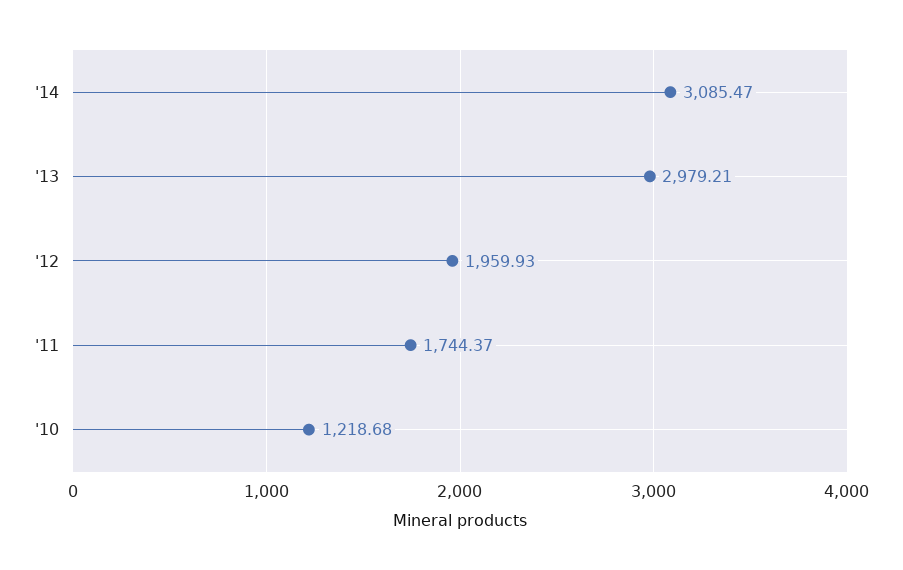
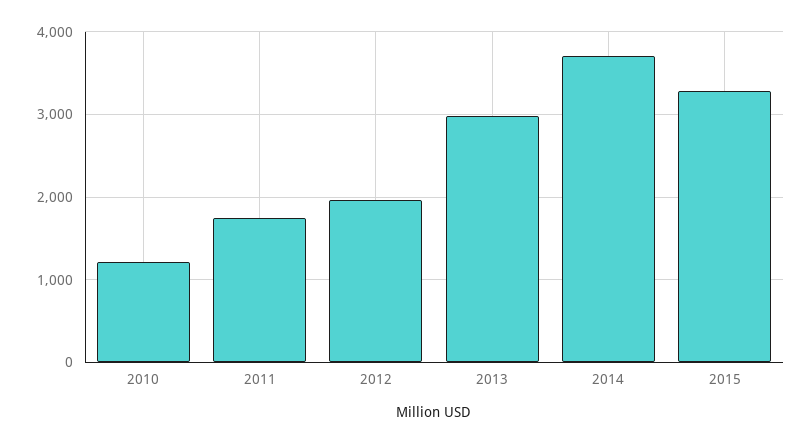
'14: 3085.47 -> 3700
2015: none -> 3300

